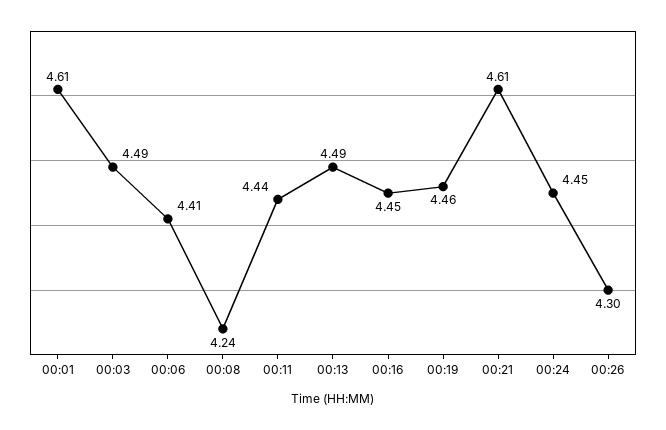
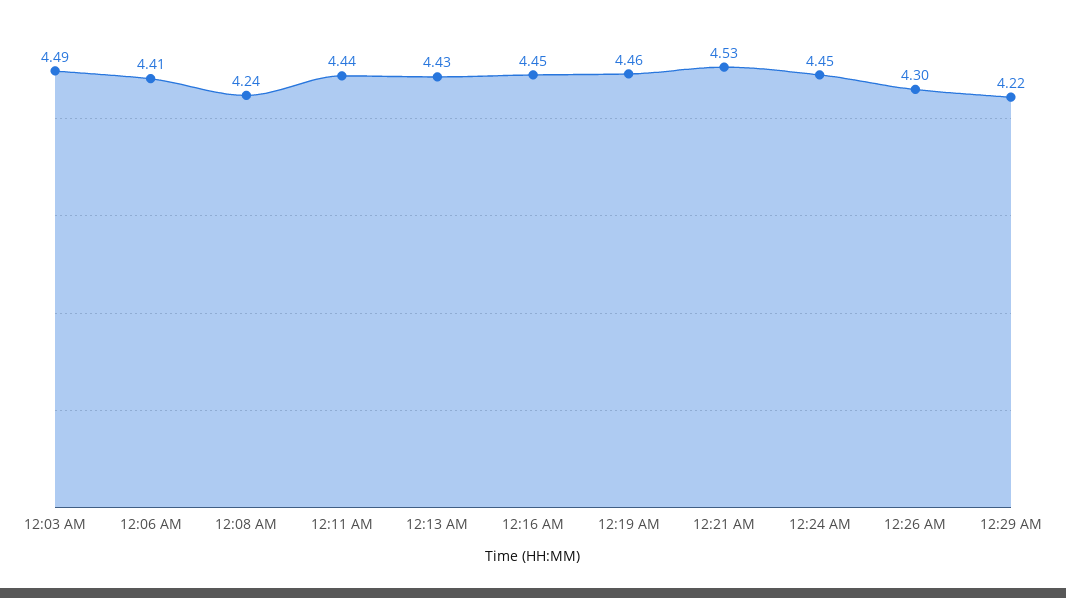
00:01: 4.61 -> none
00:13: 4.49 -> 4.43
00:21: 4.61 -> 4.53
12:29 AM: none -> 4.22

